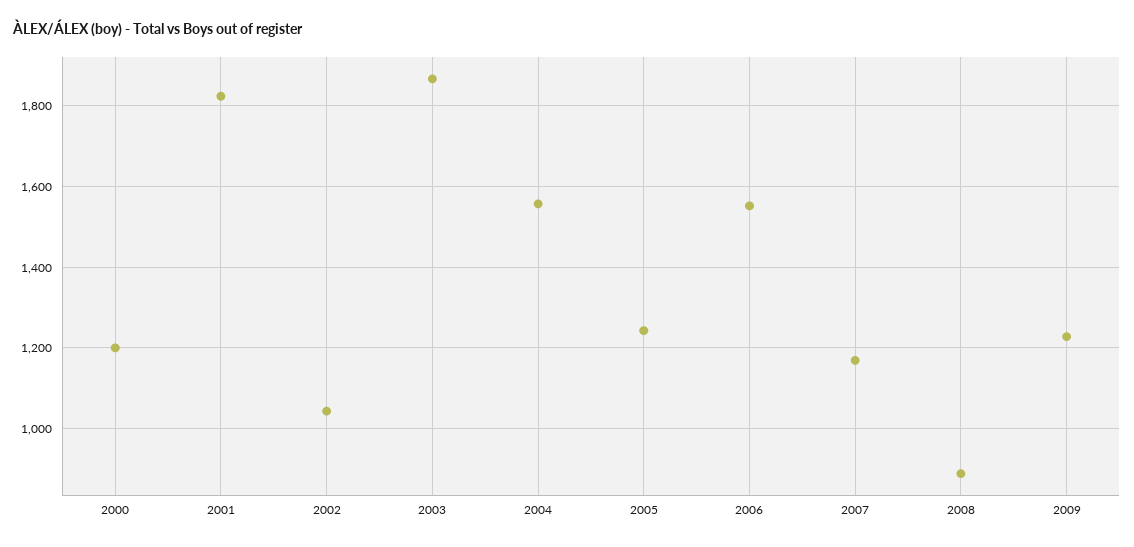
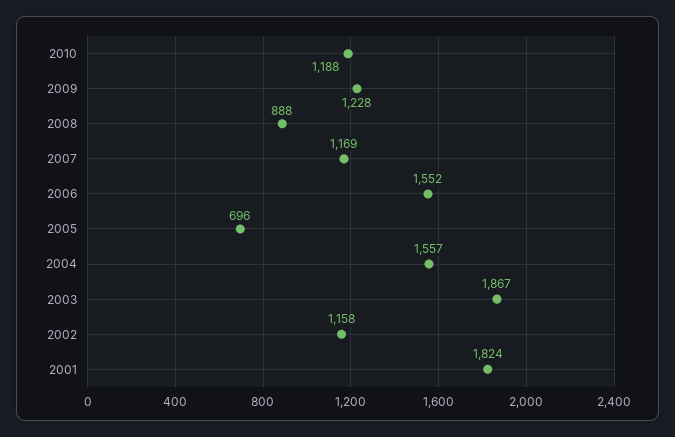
2000: 1200 -> none
2002: 1040 -> 1158
2005: 1240 -> 696
2010: none -> 1188

